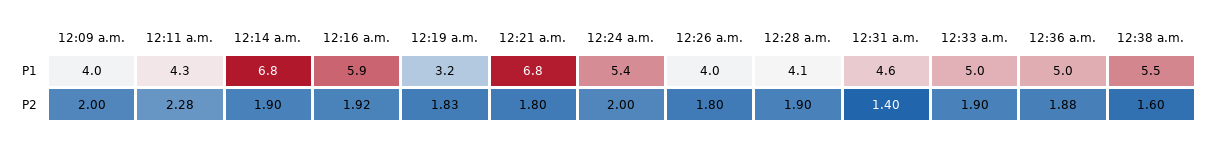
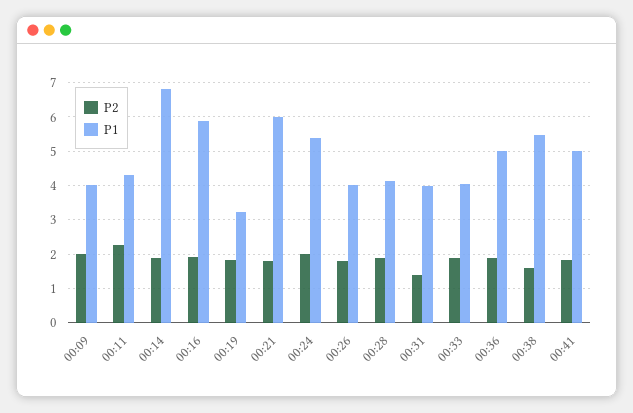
P1, 12:21 a.m.: 6.8 -> 6
P1, 12:31 a.m.: 4.6 -> 4
P1, 12:33 a.m.: 5 -> 4
P2, 00:41: none -> 1.8
P1, 00:41: none -> 5

